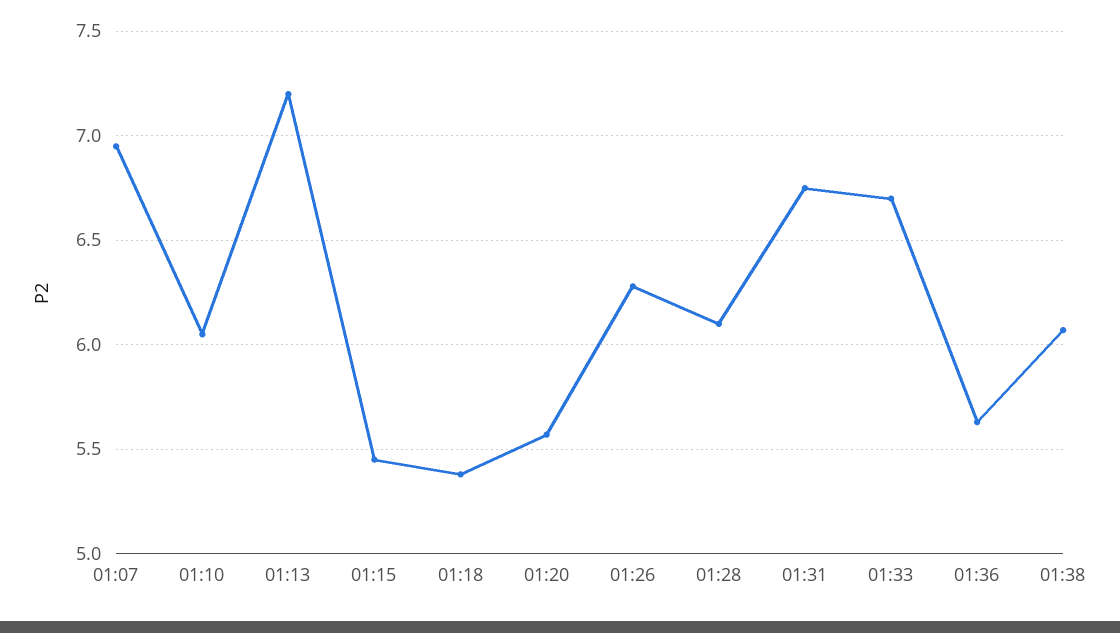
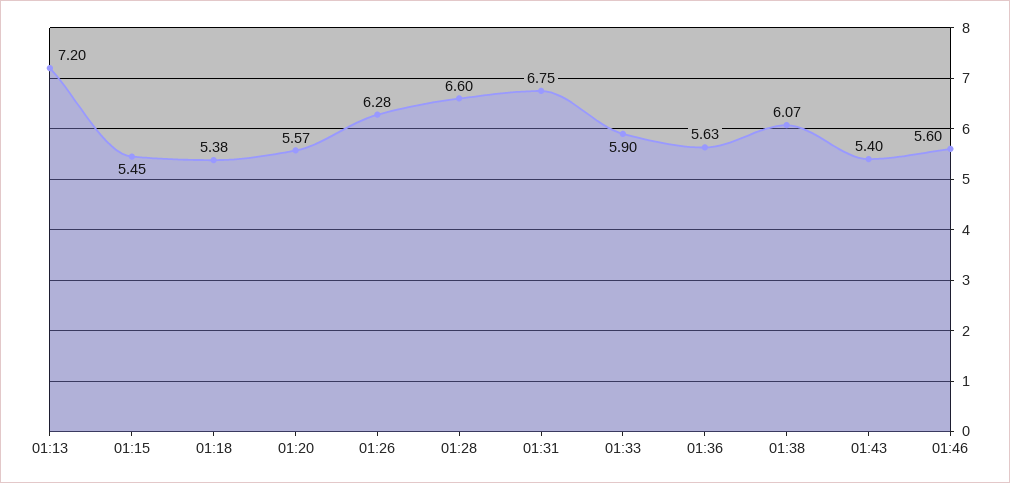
01:07: 6.95 -> none
01:10: 6.05 -> none
01:28: 6.1 -> 6.6
01:33: 6.7 -> 5.9
01:43: none -> 5.4
01:46: none -> 5.6

